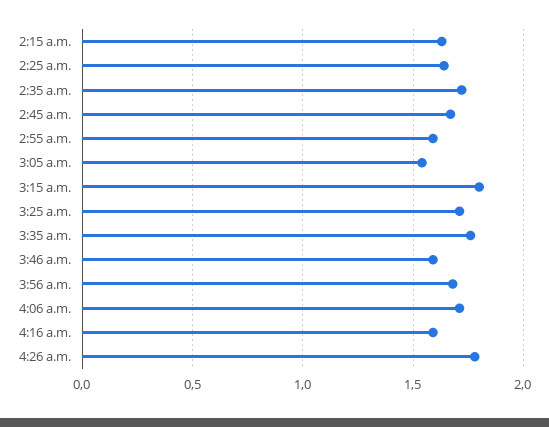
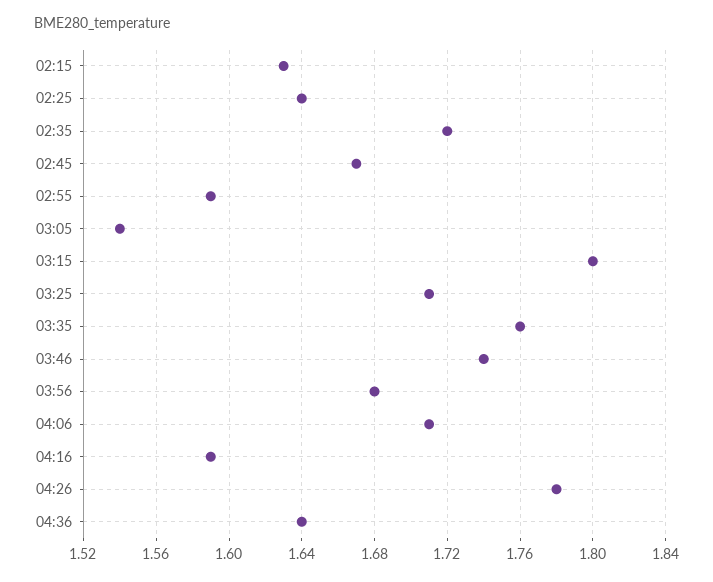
3:46 a.m.: 1.6 -> 1.74
04:36: none -> 1.64

